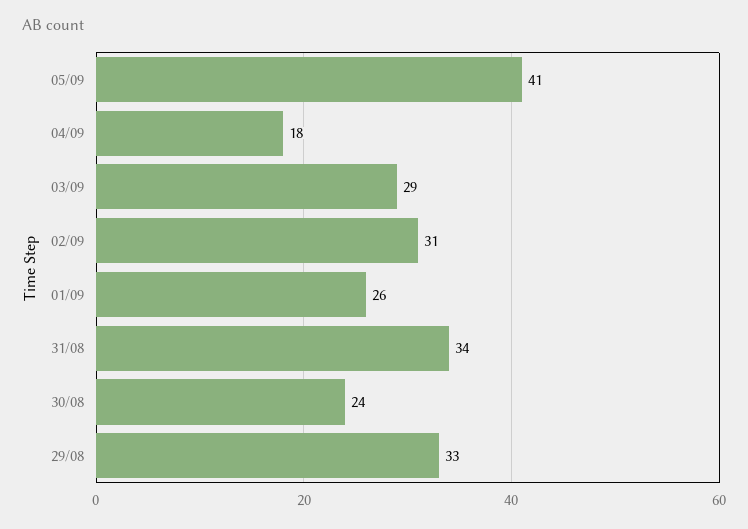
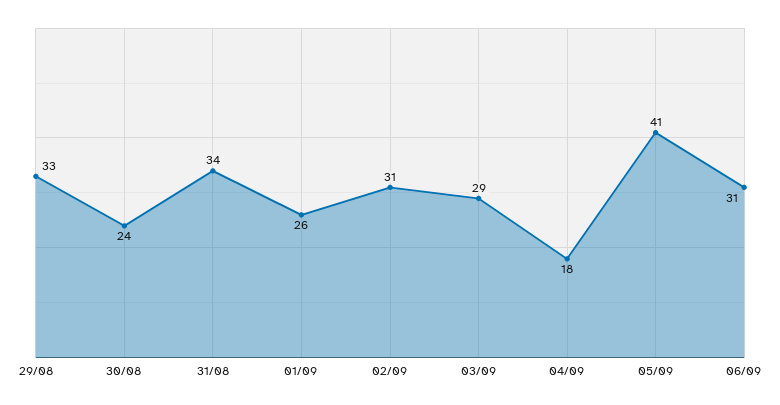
06/09: none -> 31

